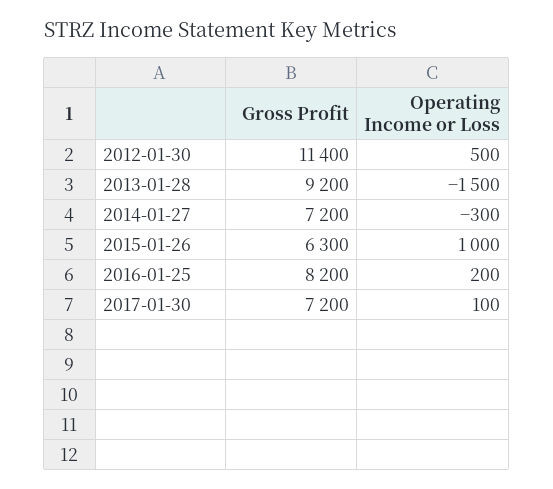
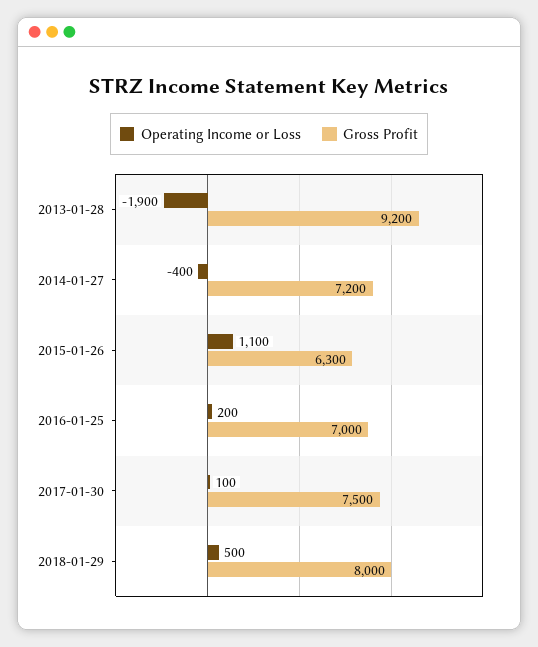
Gross Profit, 2012-01-30: 11400 -> none
Operating Income or Loss, 2012-01-30: 500 -> none
Operating Income or Loss, 2013-01-28: -1500 -> -1900
Operating Income or Loss, 2014-01-27: -300 -> -400
Operating Income or Loss, 2015-01-26: 1000 -> 1100
Gross Profit, 2016-01-25: 8200 -> 7000
Gross Profit, 2017-01-30: 7200 -> 7500
Operating Income or Loss, 2018-01-29: none -> 500
Gross Profit, 2018-01-29: none -> 8000

